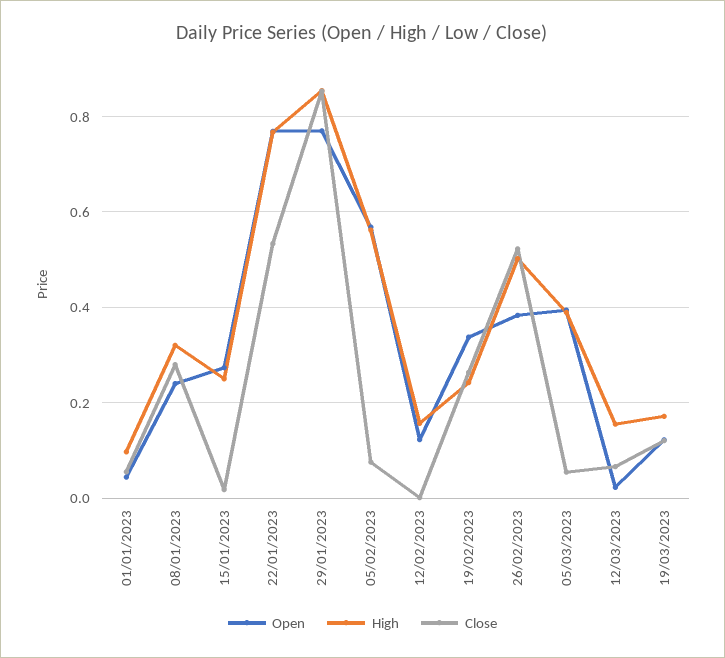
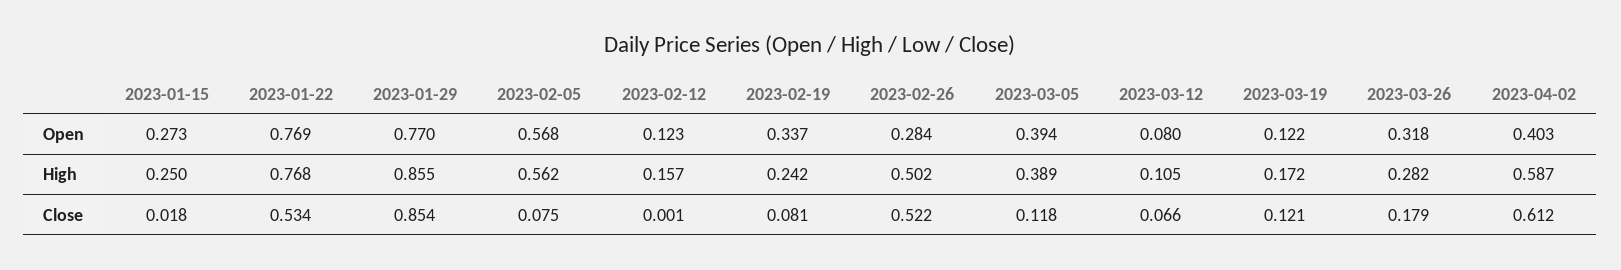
Open, 01/01/2023: 0.04 -> none
High, 01/01/2023: 0.1 -> none
Close, 01/01/2023: 0.06 -> none
Open, 08/01/2023: 0.24 -> none
High, 08/01/2023: 0.32 -> none
Close, 08/01/2023: 0.28 -> none
Close, 19/02/2023: 0.26 -> 0.081
Open, 26/02/2023: 0.38 -> 0.284
Close, 05/03/2023: 0.06 -> 0.118
Open, 12/03/2023: 0.02 -> 0.08
High, 12/03/2023: 0.16 -> 0.105
Open, 2023-03-26: none -> 0.318
Open, 2023-04-02: none -> 0.403
High, 2023-03-26: none -> 0.282
High, 2023-04-02: none -> 0.587
Close, 2023-03-26: none -> 0.179
Close, 2023-04-02: none -> 0.612

